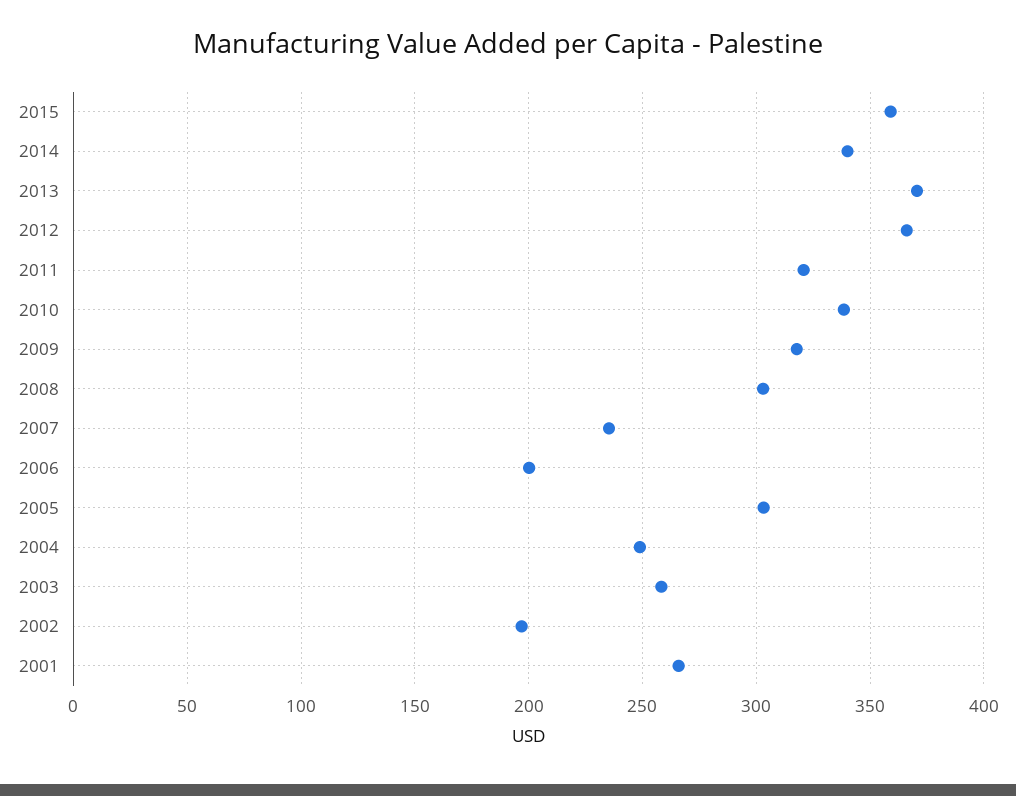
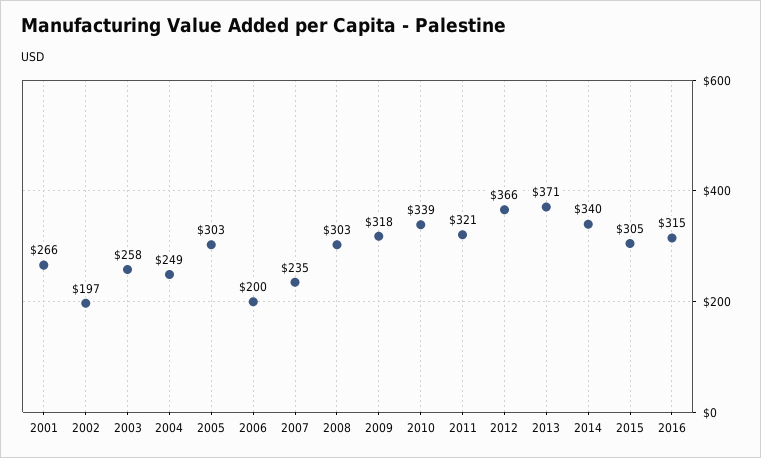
2015: 360 -> 305
2016: none -> 315

